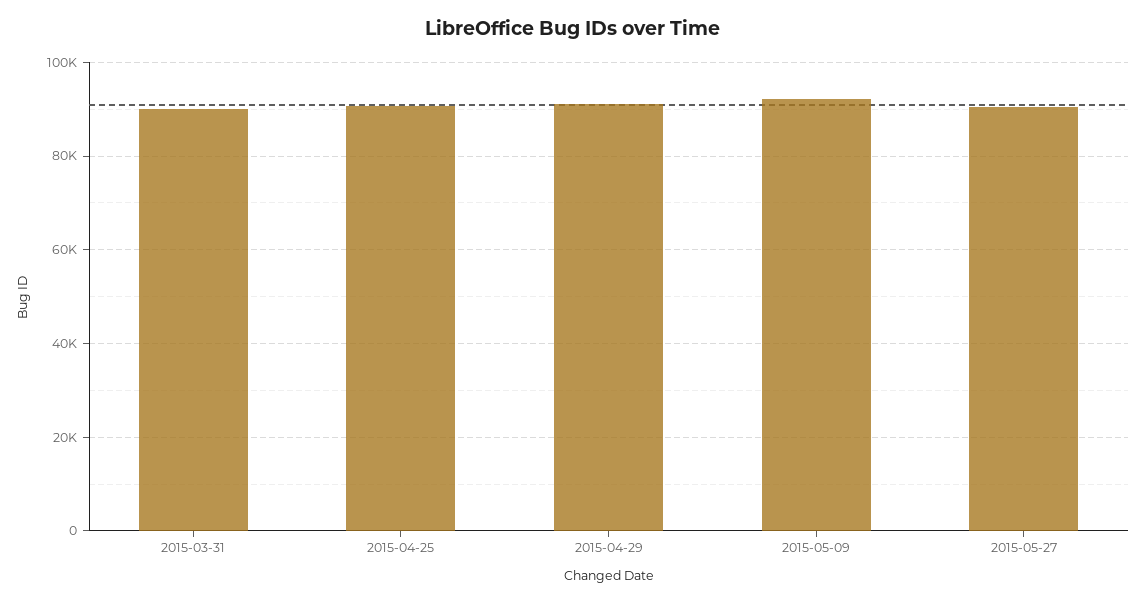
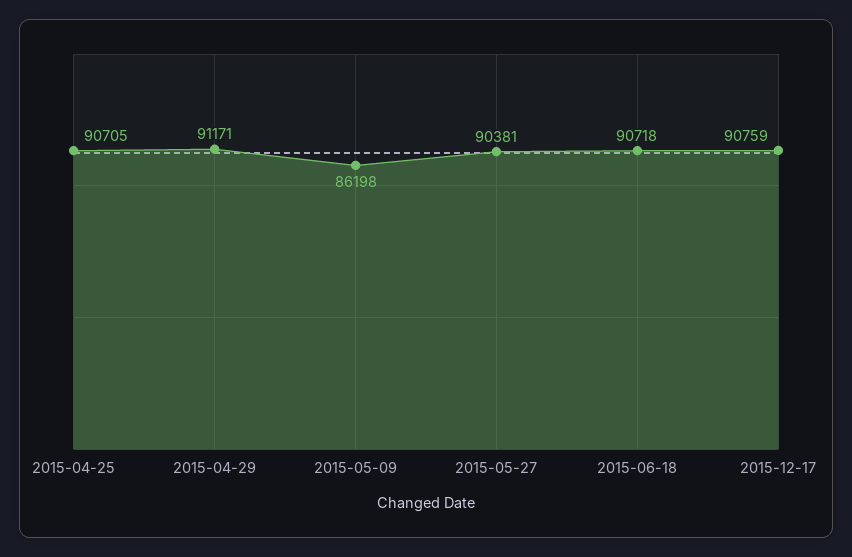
2015-03-31: 90000 -> none
2015-05-09: 92000 -> 86198
2015-06-18: none -> 90718
2015-12-17: none -> 90759

